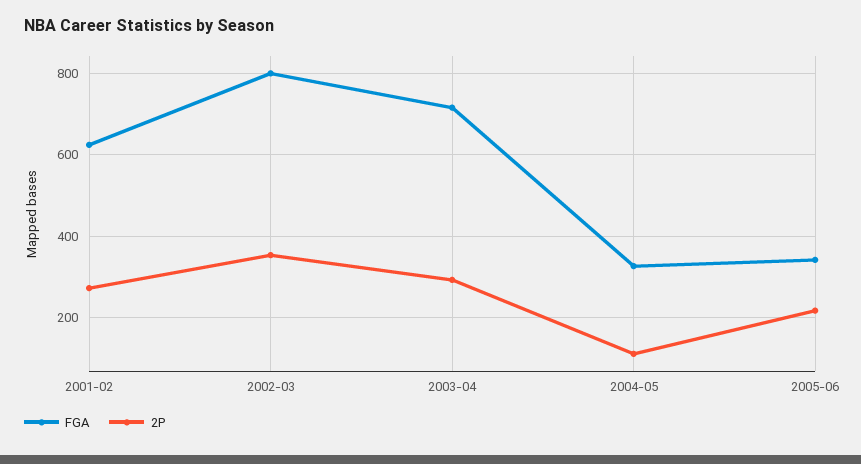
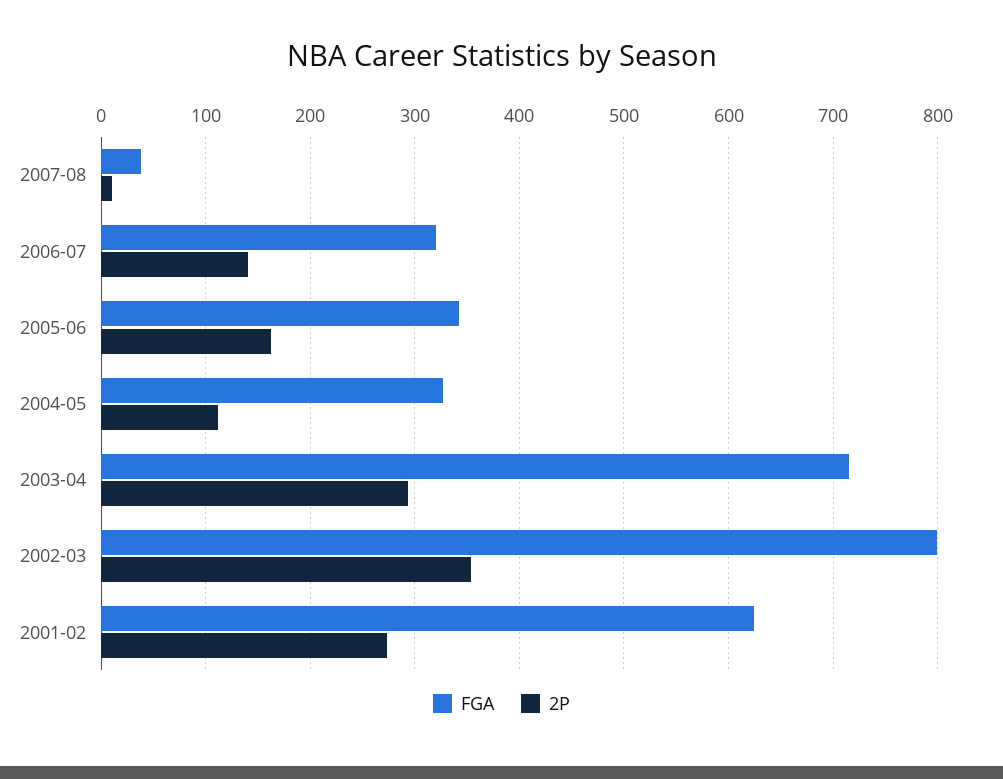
2P, 2005-06: 220 -> 160
FGA, 2007-08: none -> 40
2P, 2007-08: none -> 10
FGA, 2006-07: none -> 320
2P, 2006-07: none -> 140

